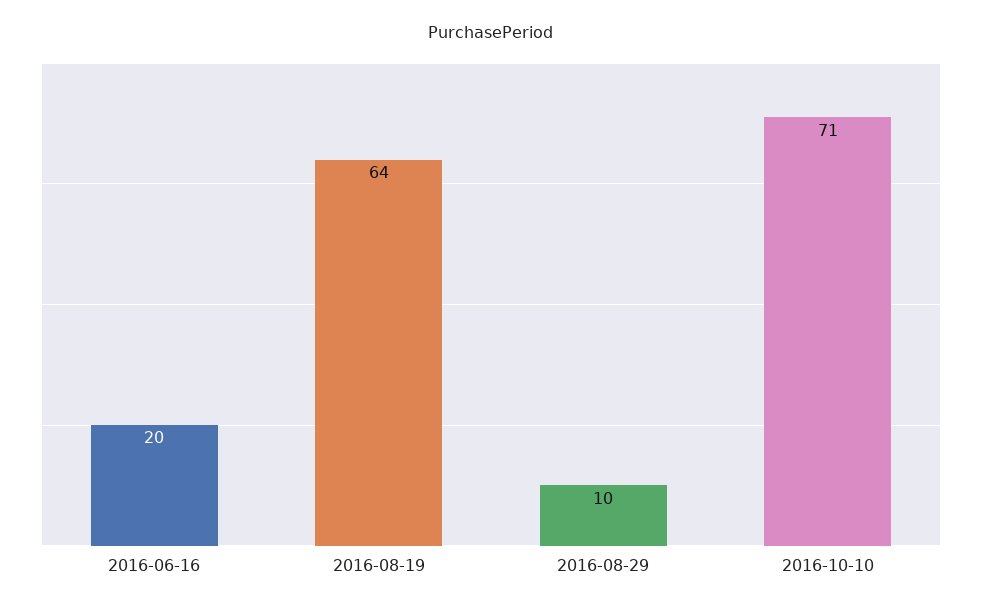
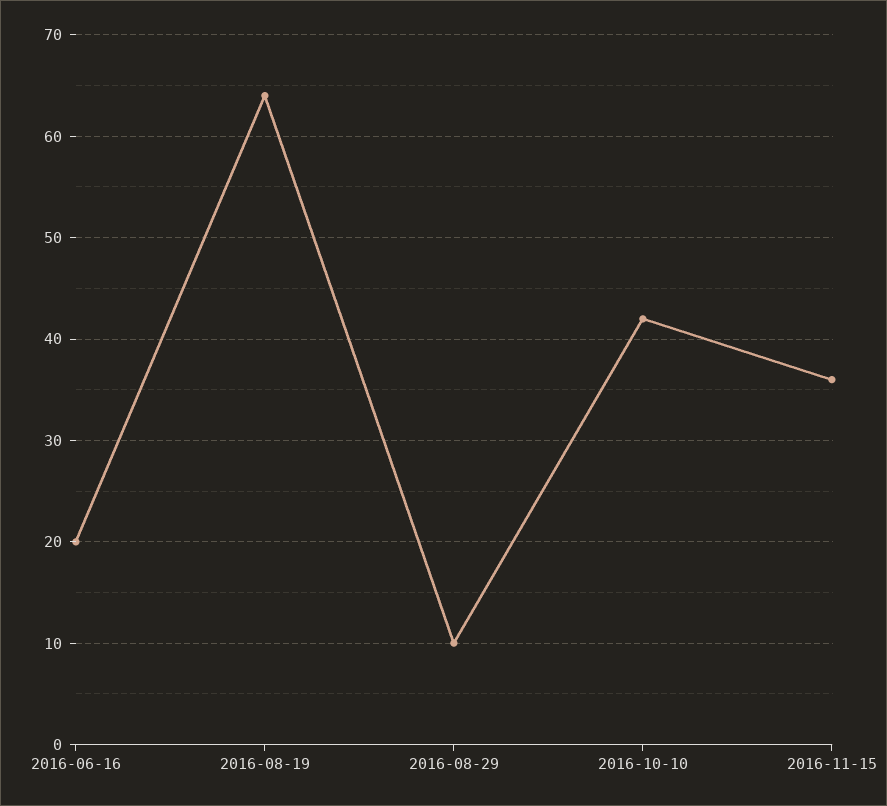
2016-10-10: 71 -> 42
2016-11-15: none -> 36

